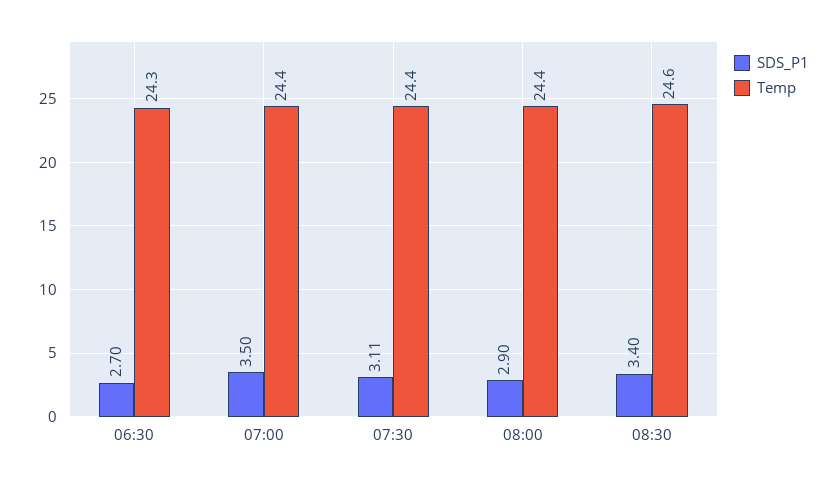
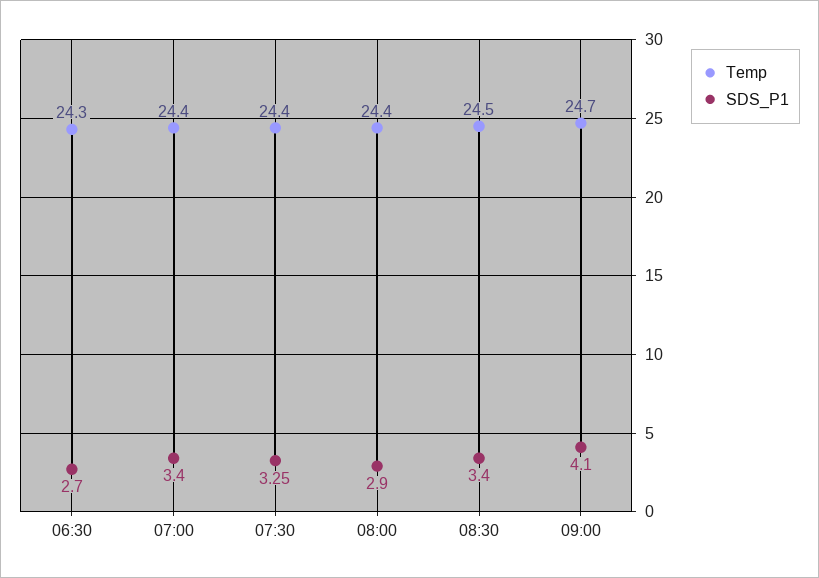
SDS_P1, 07:00: 3.5 -> 3.4
SDS_P1, 07:30: 3.11 -> 3.25
Temp, 08:30: 24.6 -> 24.5
Temp, 09:00: none -> 24.7
SDS_P1, 09:00: none -> 4.1

